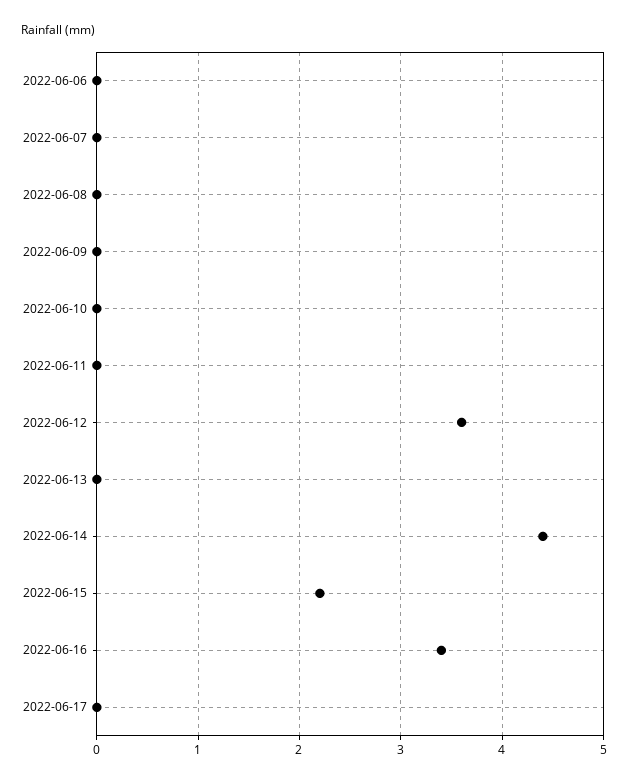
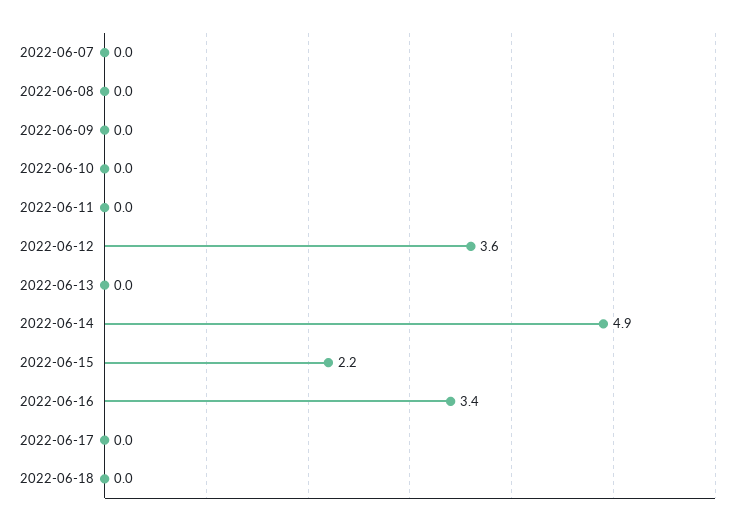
2022-06-06: 0 -> none
2022-06-14: 4.4 -> 4.9
2022-06-18: none -> 0

